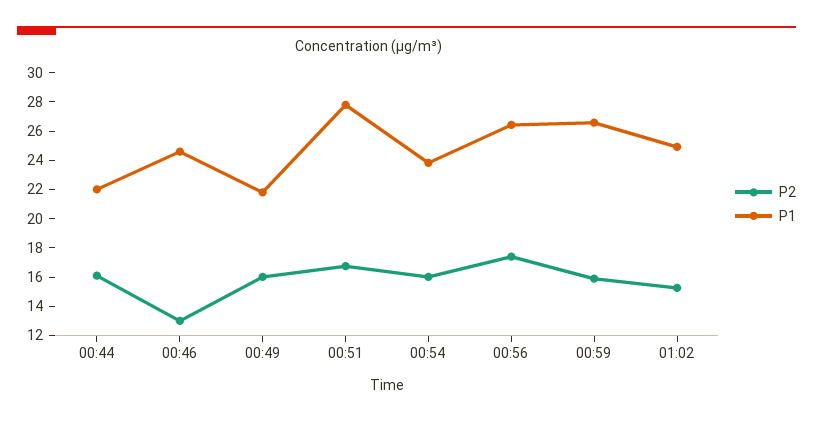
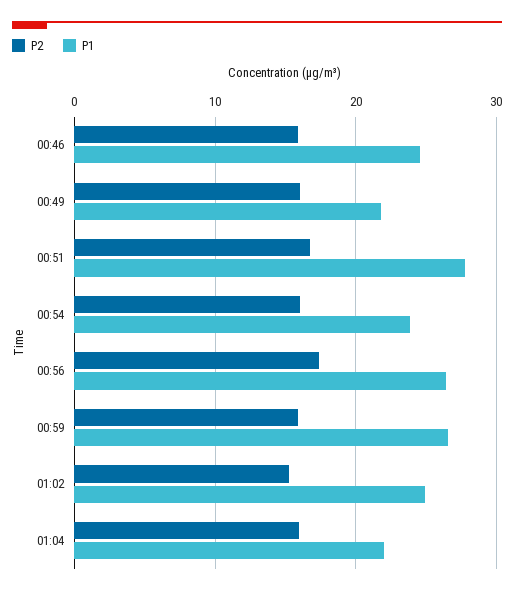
P2, 00:44: 16 -> none
P1, 00:44: 22 -> none
P2, 00:46: 13 -> 16
P2, 01:04: none -> 16
P1, 01:04: none -> 22

